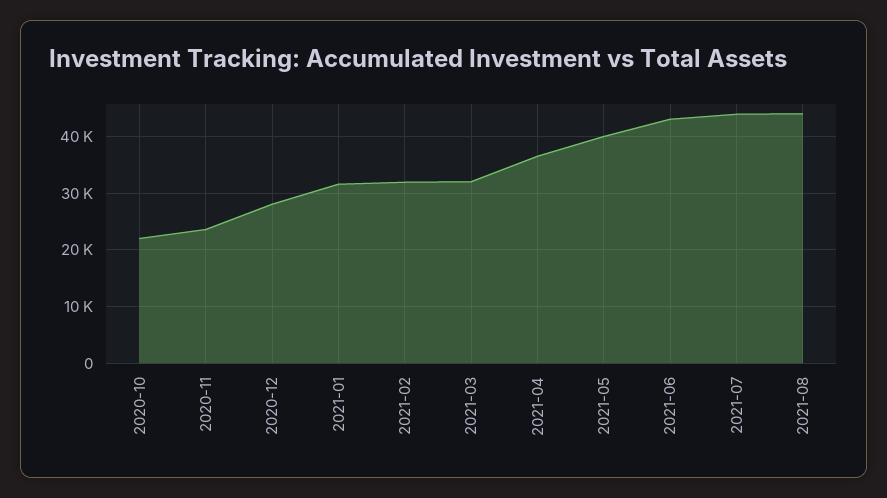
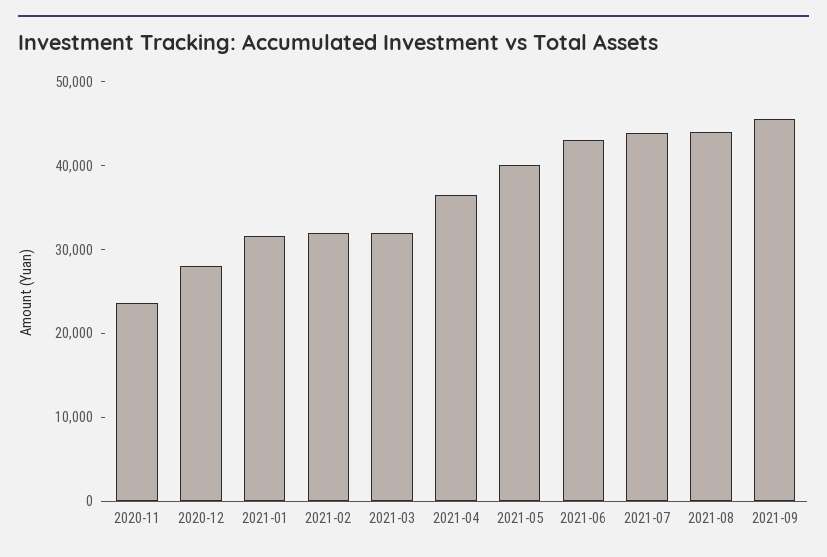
2020-10: 22000 -> none
2021-09: none -> 46000

